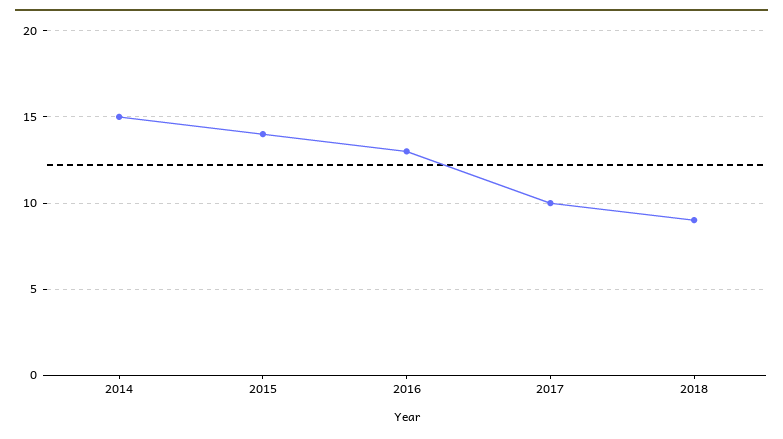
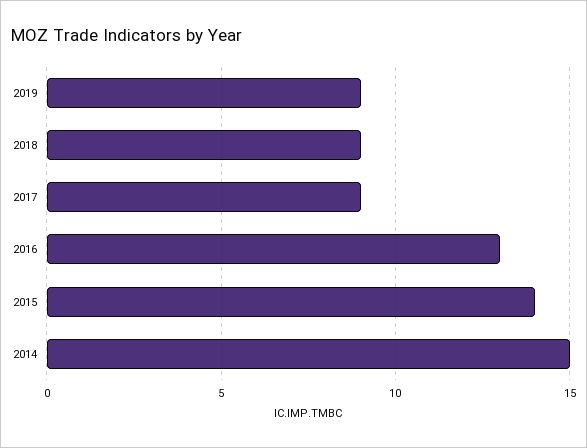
2017: 10 -> 9
2019: none -> 9

